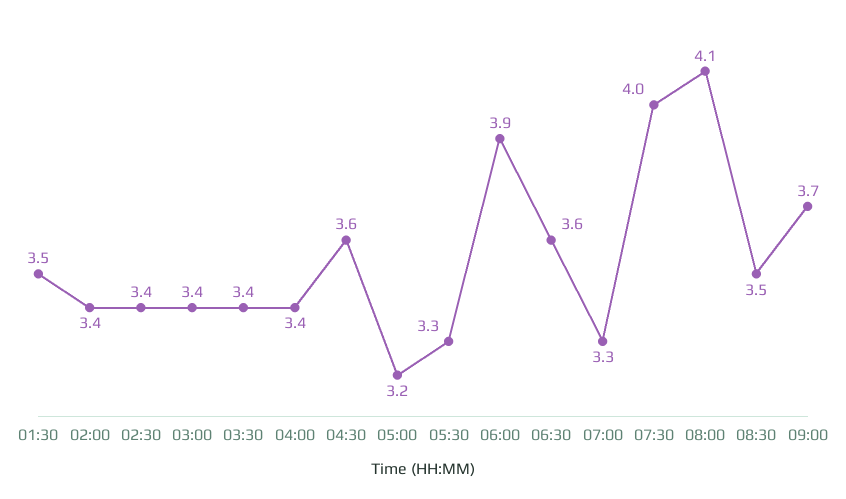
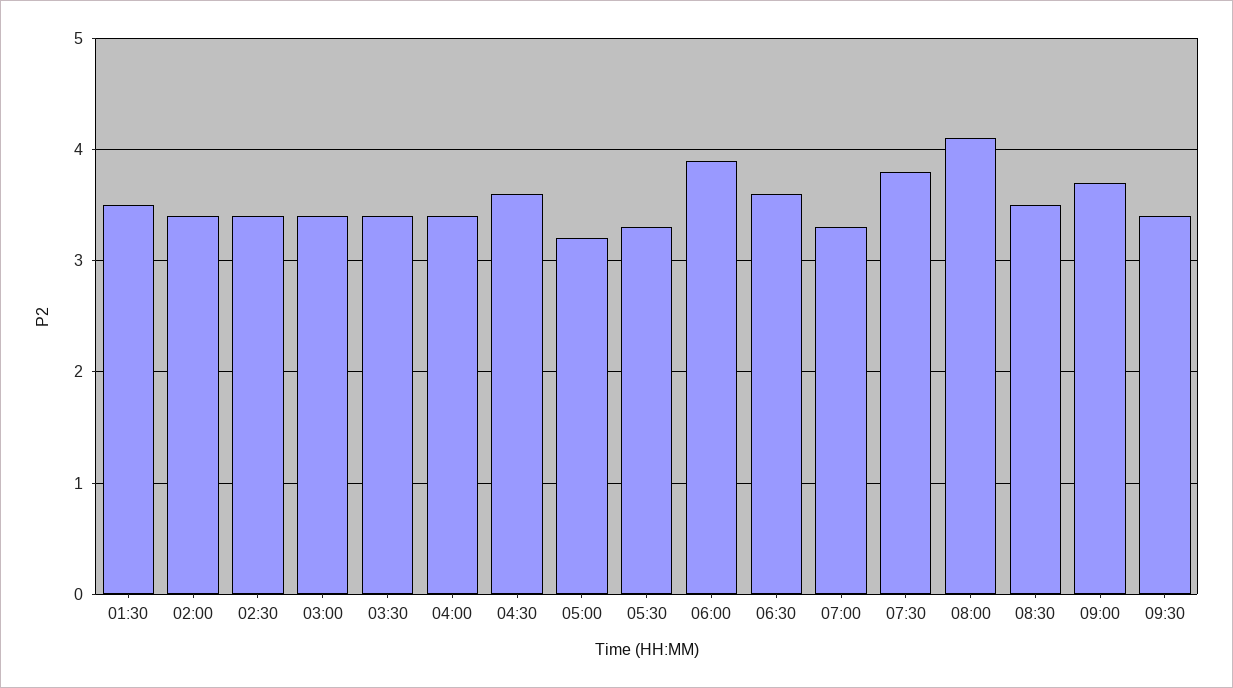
07:30: 4 -> 3.8
09:30: none -> 3.4

